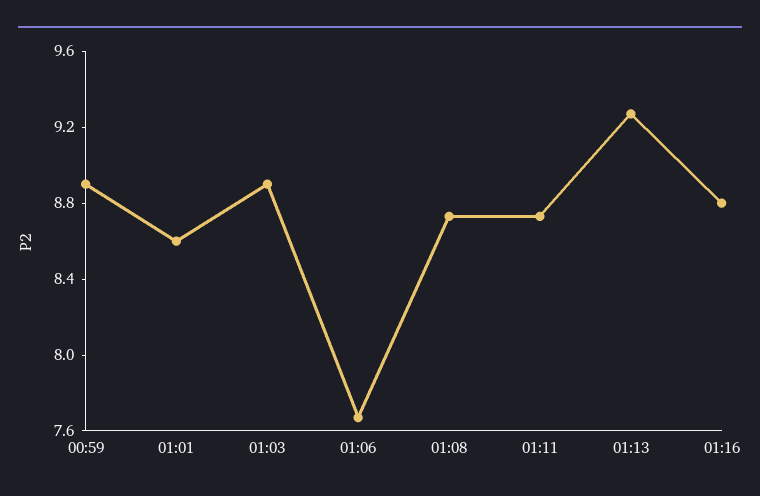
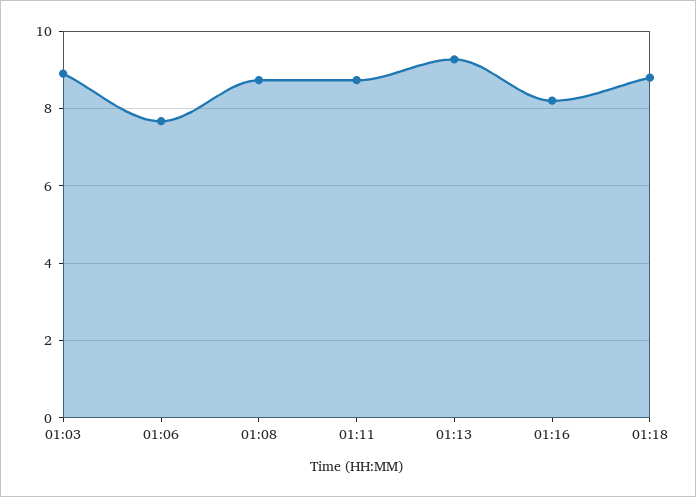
00:59: 8.9 -> none
01:01: 8.6 -> none
01:16: 8.8 -> 8.2
01:18: none -> 8.8

